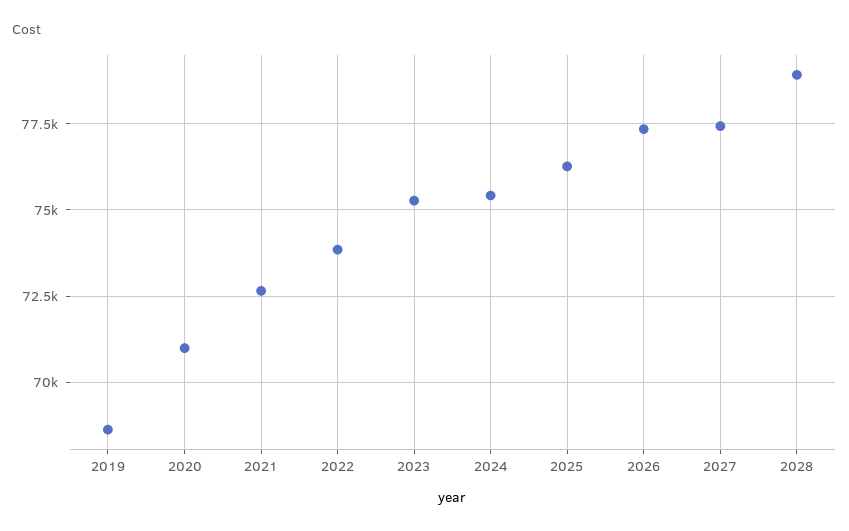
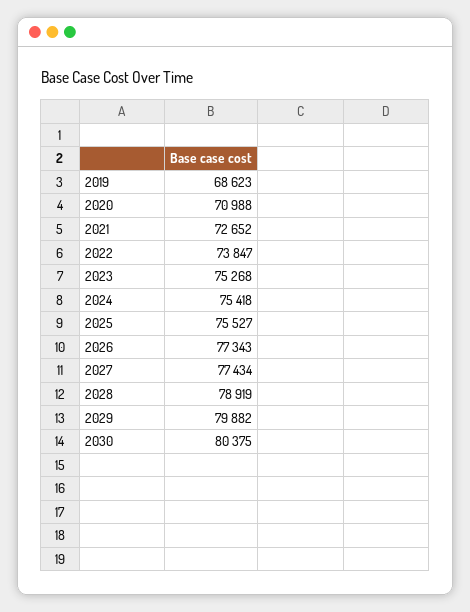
2025: 76250 -> 75527
2029: none -> 79882
2030: none -> 80375

